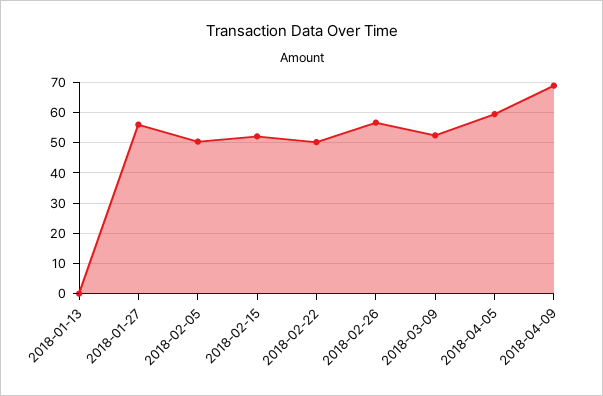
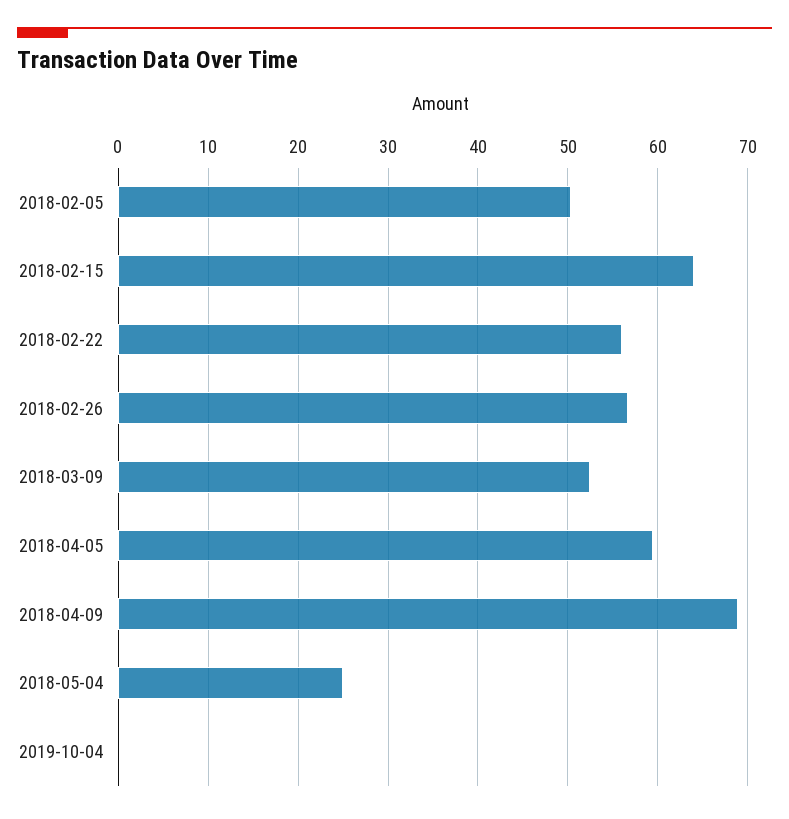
2018-01-13: 0 -> none
2018-01-27: 56 -> none
2018-02-15: 52 -> 64
2018-02-22: 50 -> 56
2018-05-04: none -> 25
2019-10-04: none -> 0

